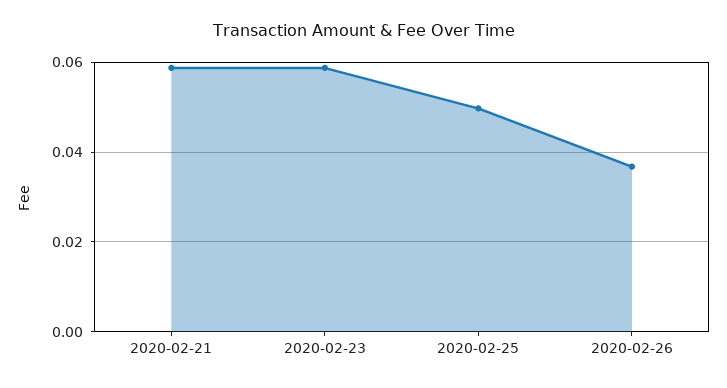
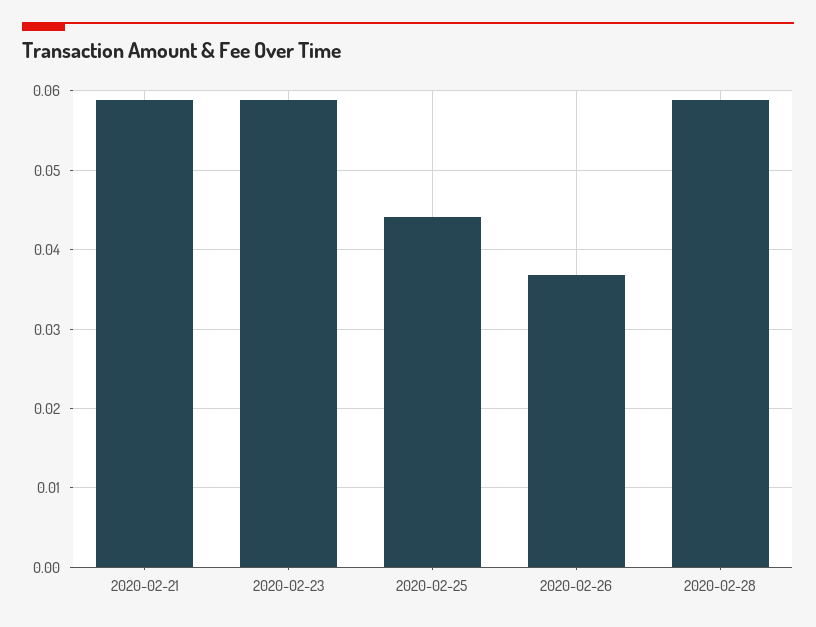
2020-02-25: 0.05 -> 0.044
2020-02-28: none -> 0.059

